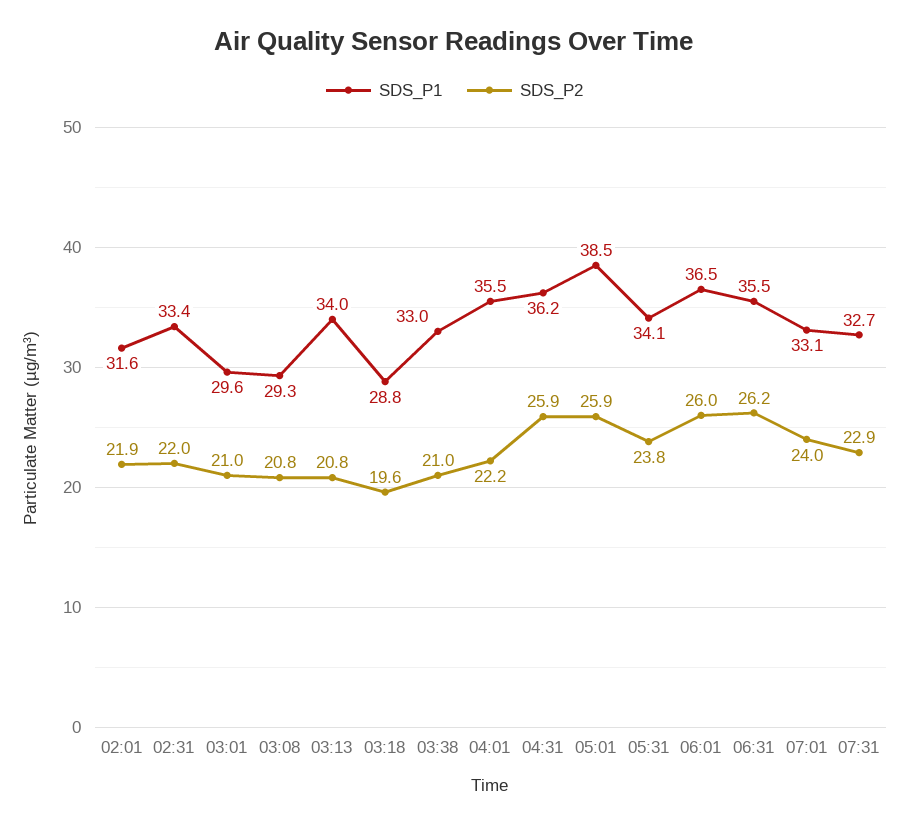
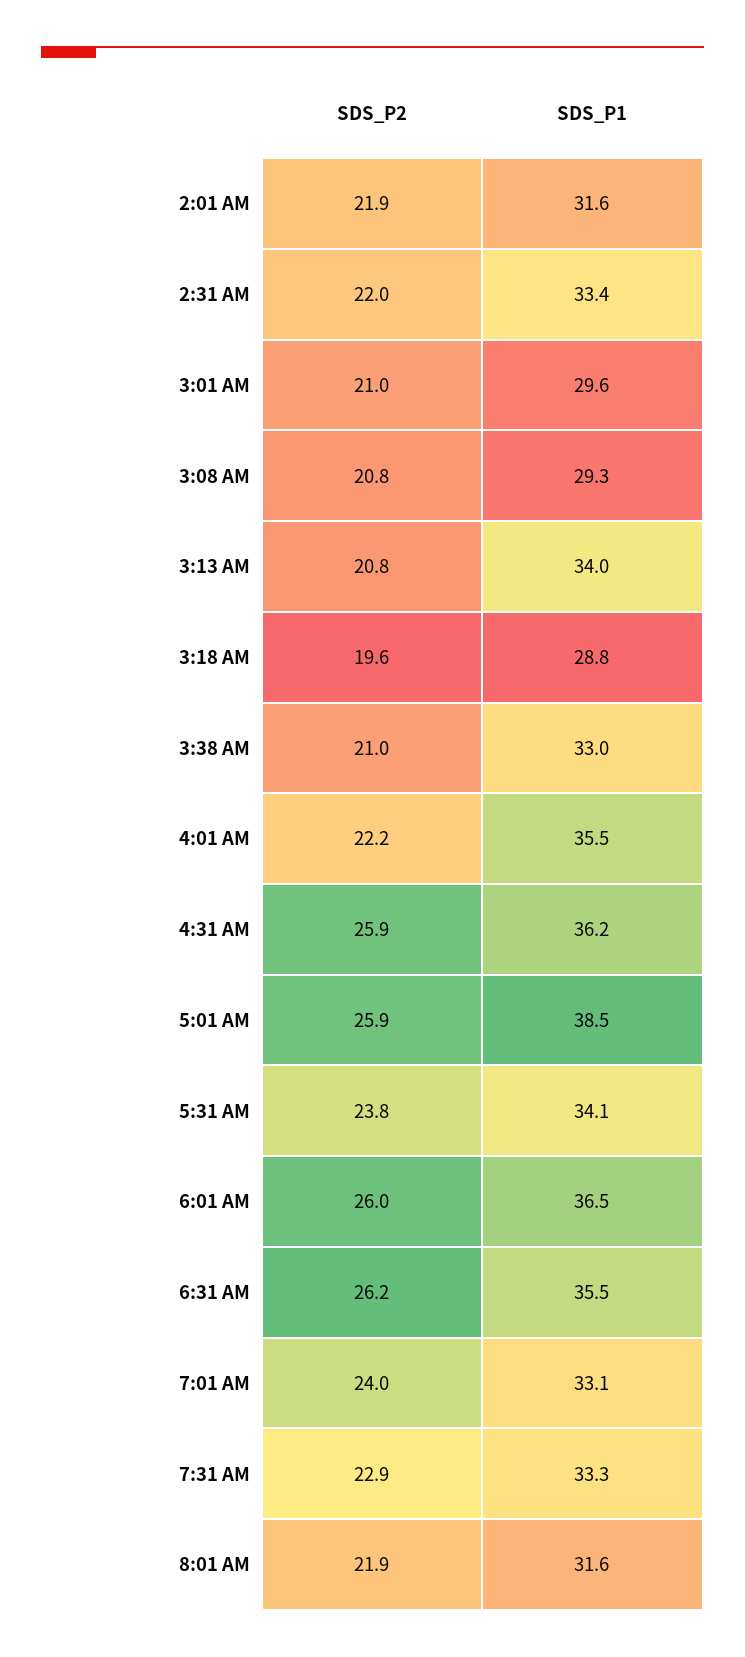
SDS_P1, 07:31: 32.7 -> 33.3
SDS_P2, 8:01 AM: none -> 21.9
SDS_P1, 8:01 AM: none -> 31.6

